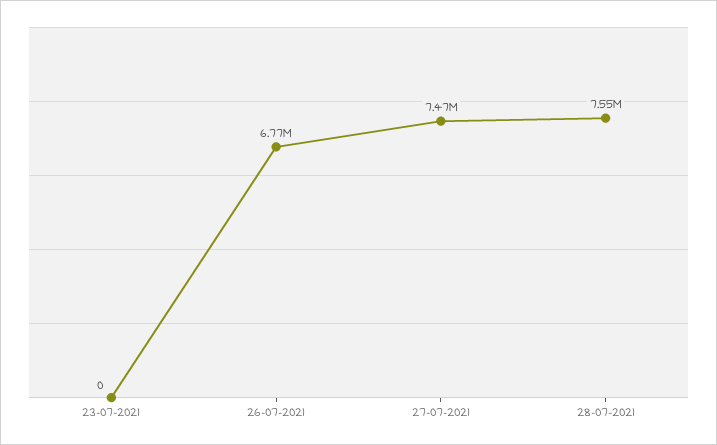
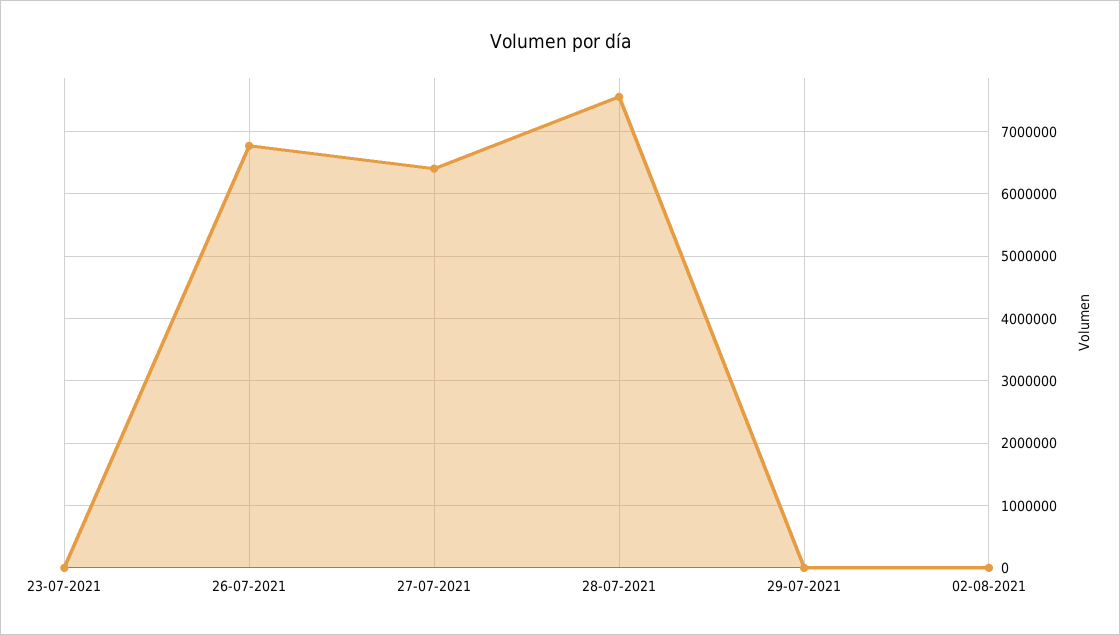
27-07-2021: 7470000 -> 6400000
29-07-2021: none -> 0
02-08-2021: none -> 0

